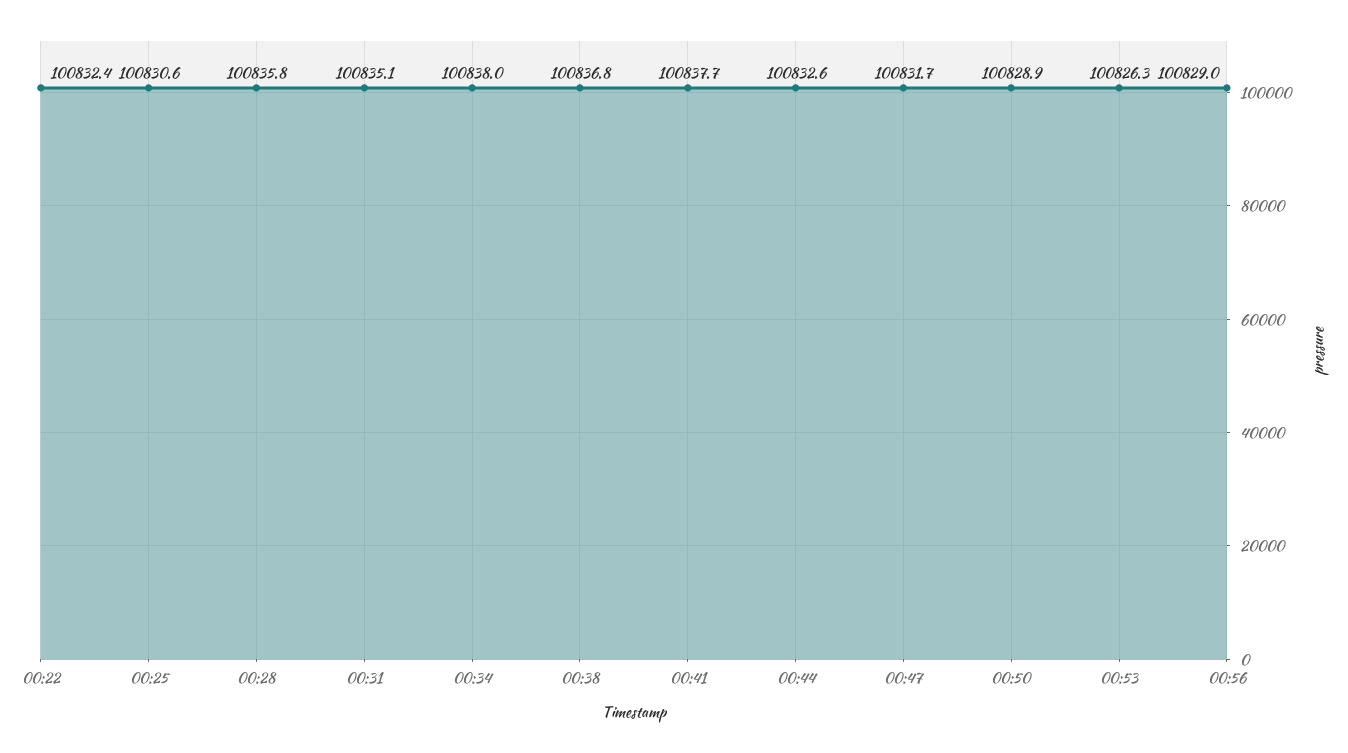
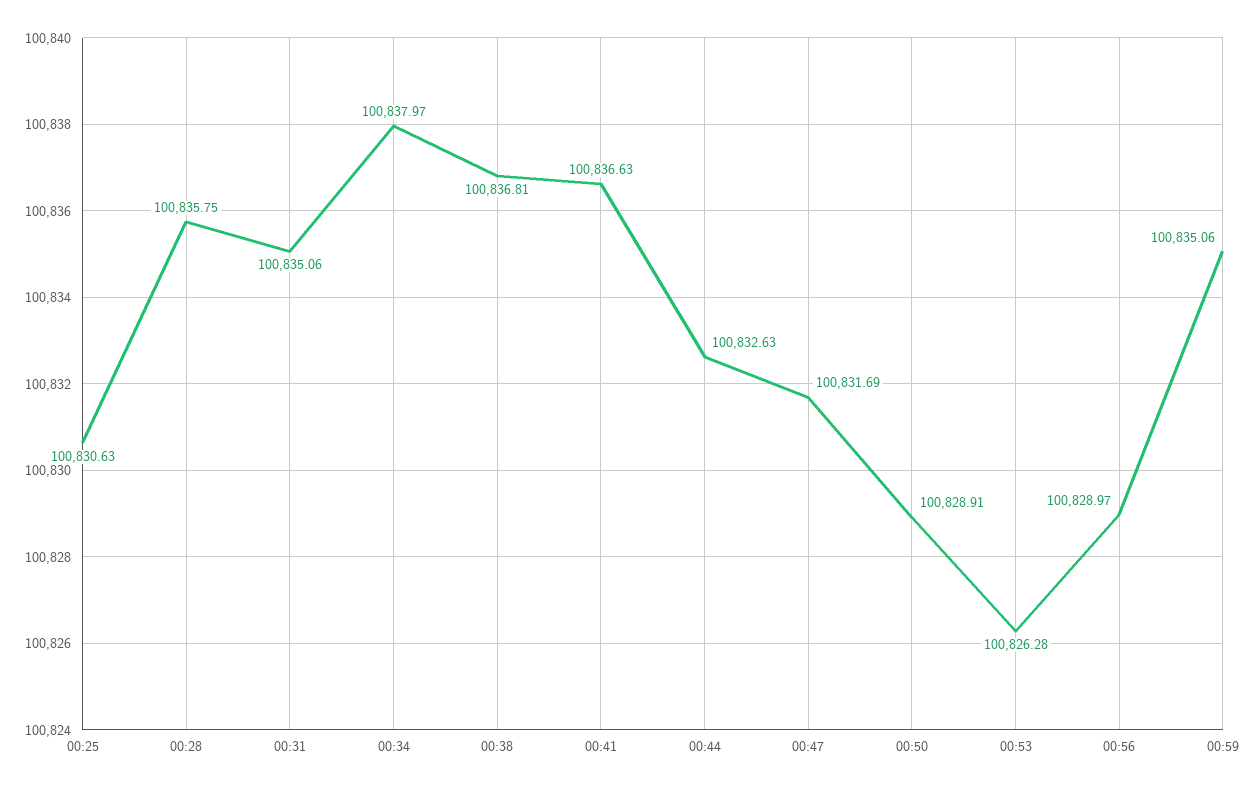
00:22: 100832.4 -> none
00:41: 100837.7 -> 100836.63
00:59: none -> 100835.06

